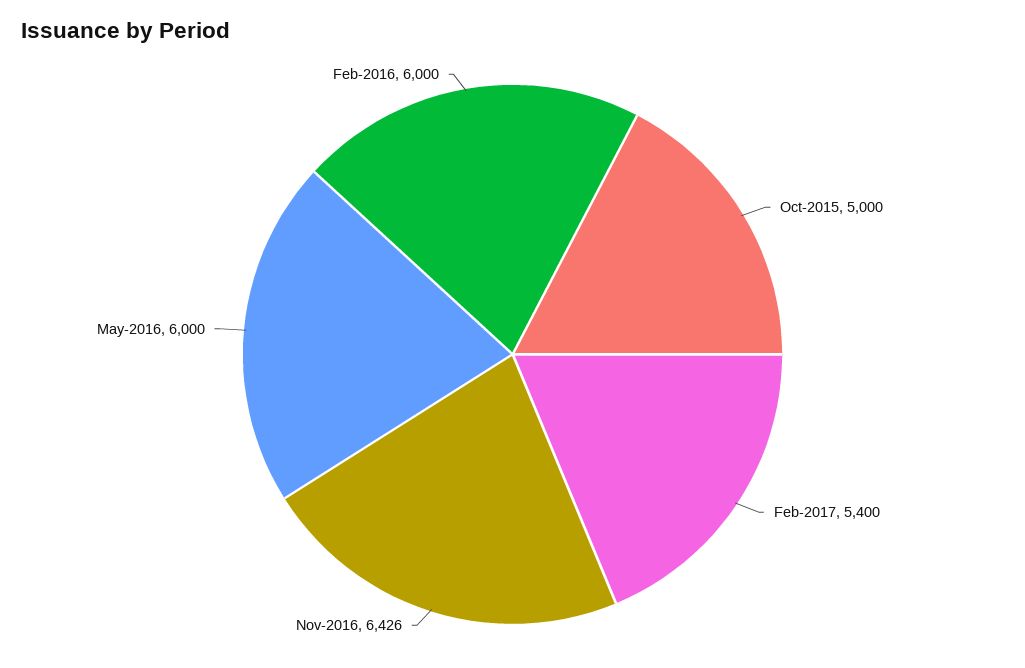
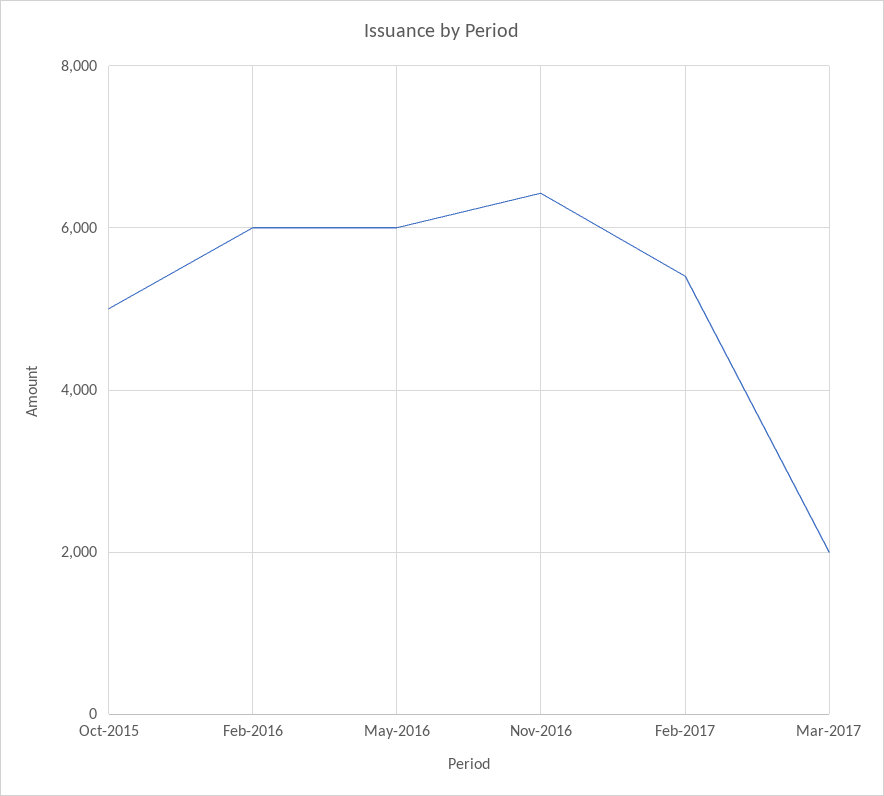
Mar-2017: none -> 2000

